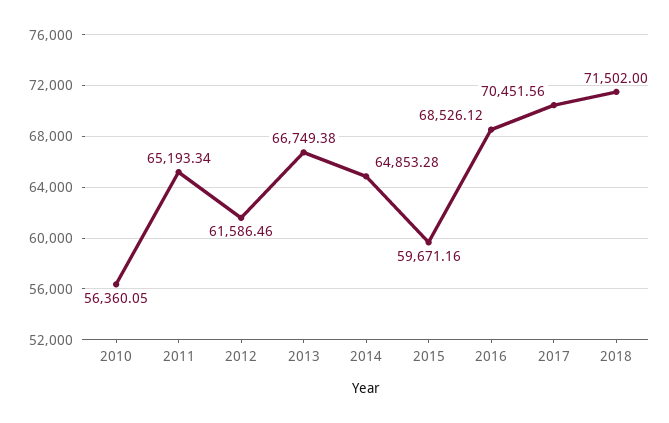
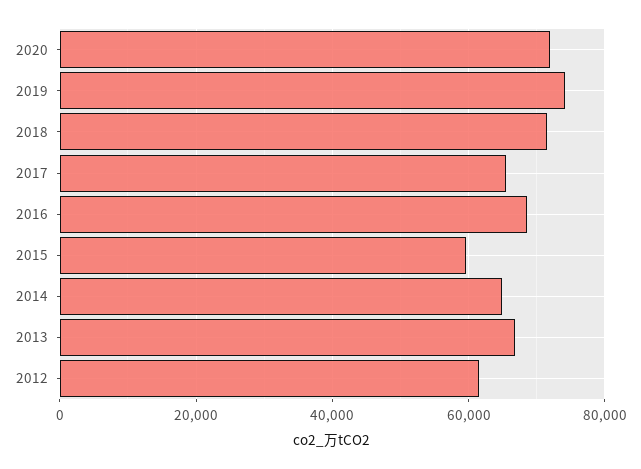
2010: 56360.05 -> none
2011: 65193.34 -> none
2017: 70451.56 -> 66000
2020: none -> 72000
2019: none -> 74000

